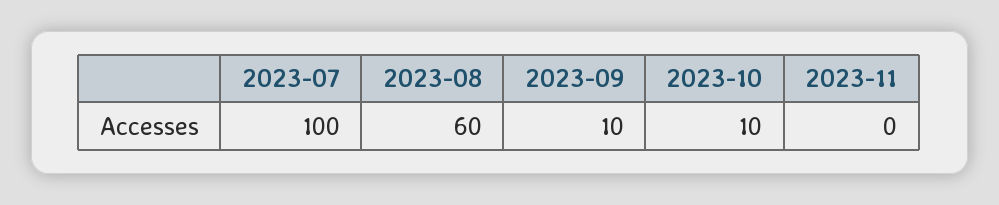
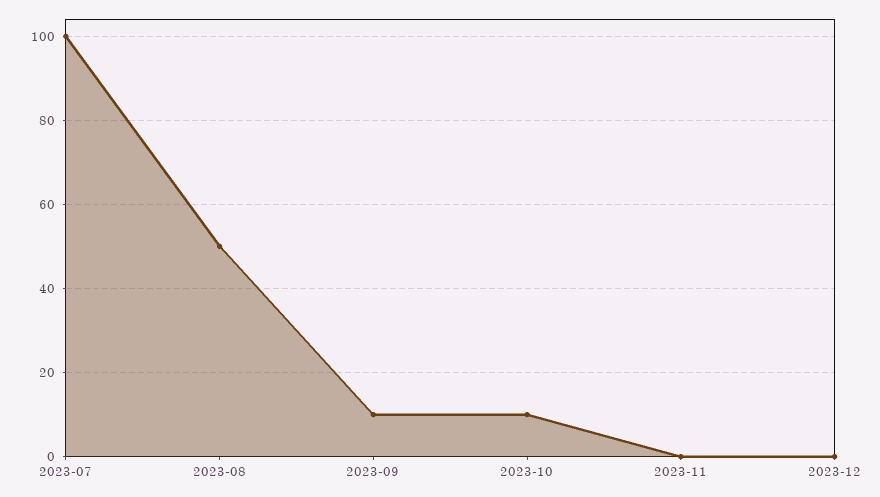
2023-08: 60 -> 50
2023-12: none -> 0

